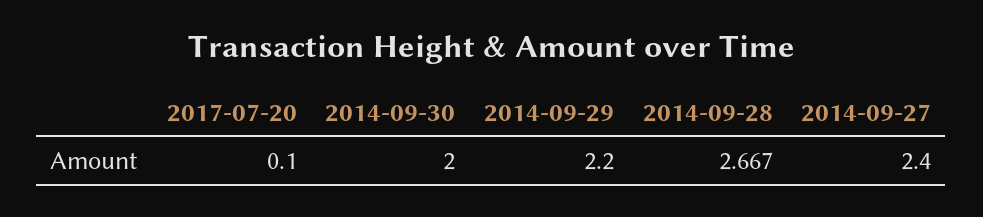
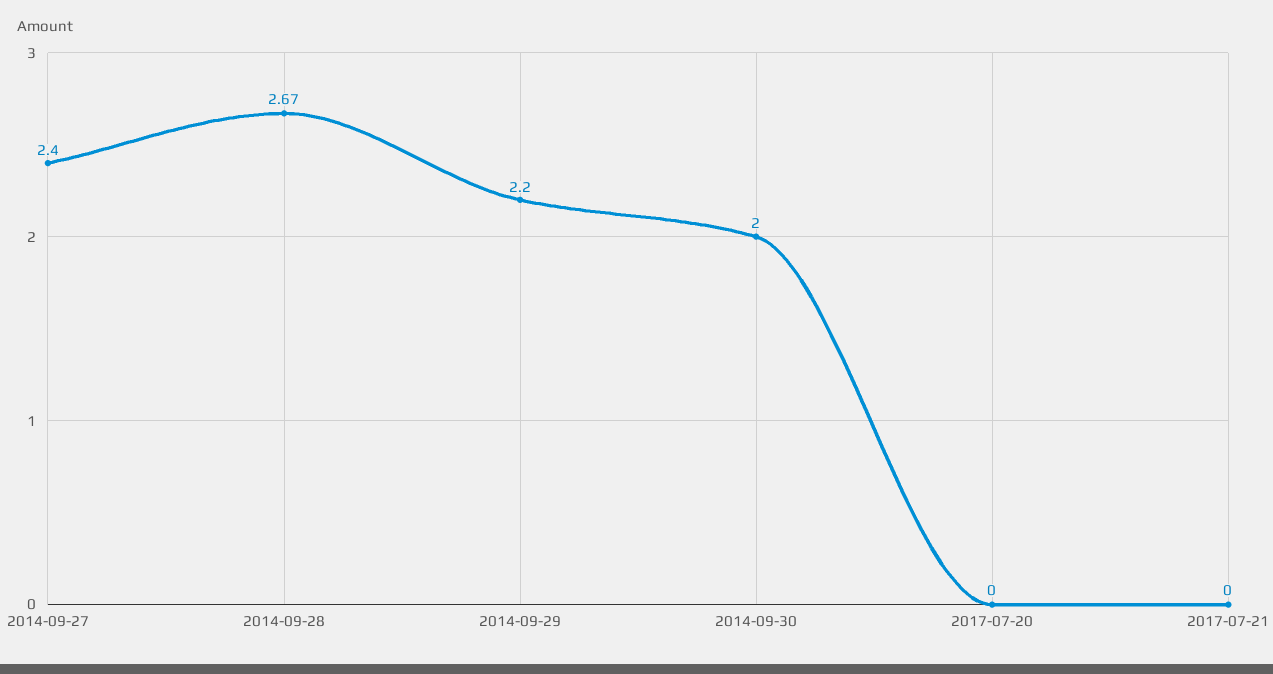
2017-07-20: 0.1 -> 0
2017-07-21: none -> 0

